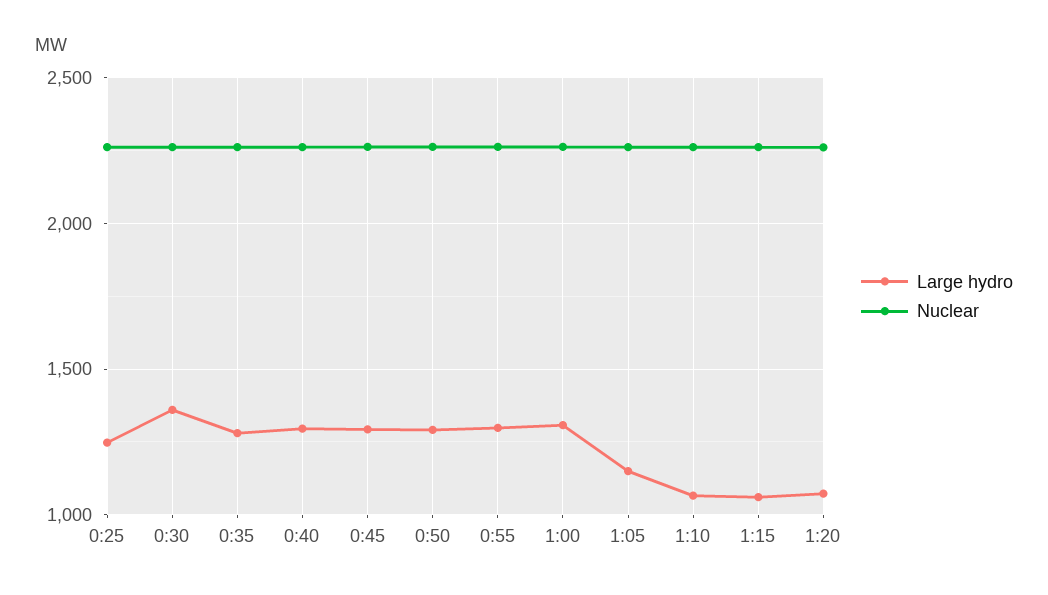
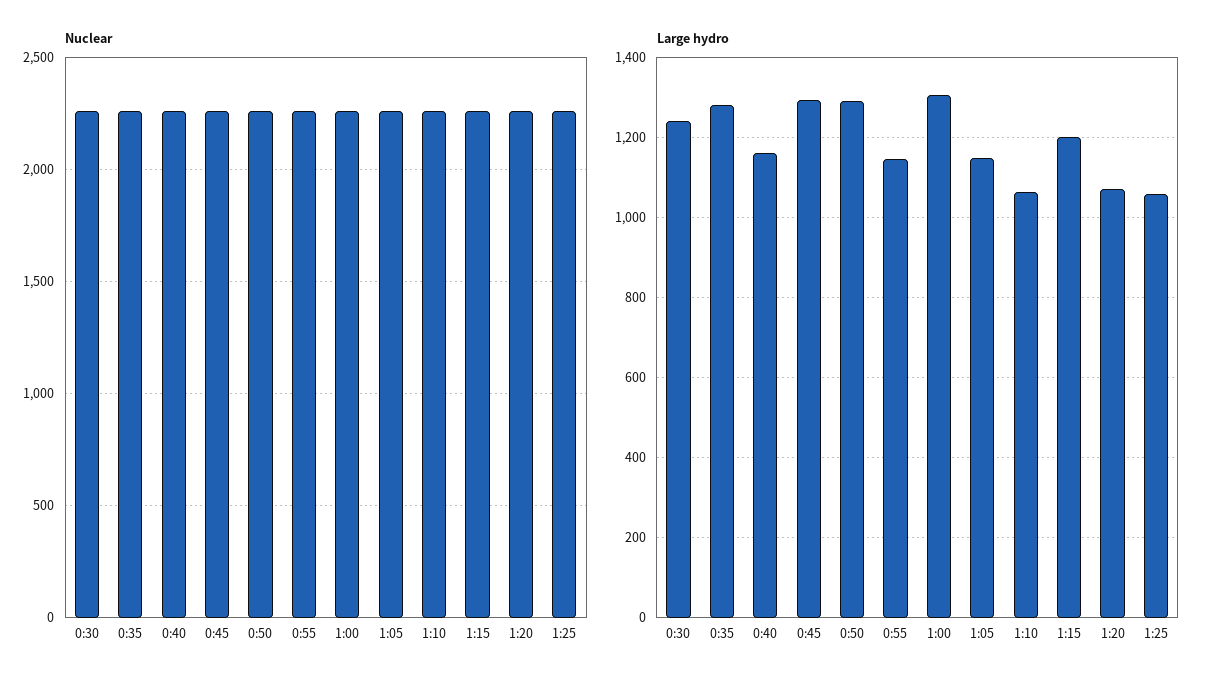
Large hydro, 0:25: 1250 -> none
Nuclear, 0:25: 2250 -> none
Large hydro, 0:30: 1350 -> 1240
Large hydro, 0:40: 1300 -> 1160
Large hydro, 0:55: 1300 -> 1140
Large hydro, 1:15: 1050 -> 1200
Nuclear, 1:25: none -> 2250
Large hydro, 1:25: none -> 1060

